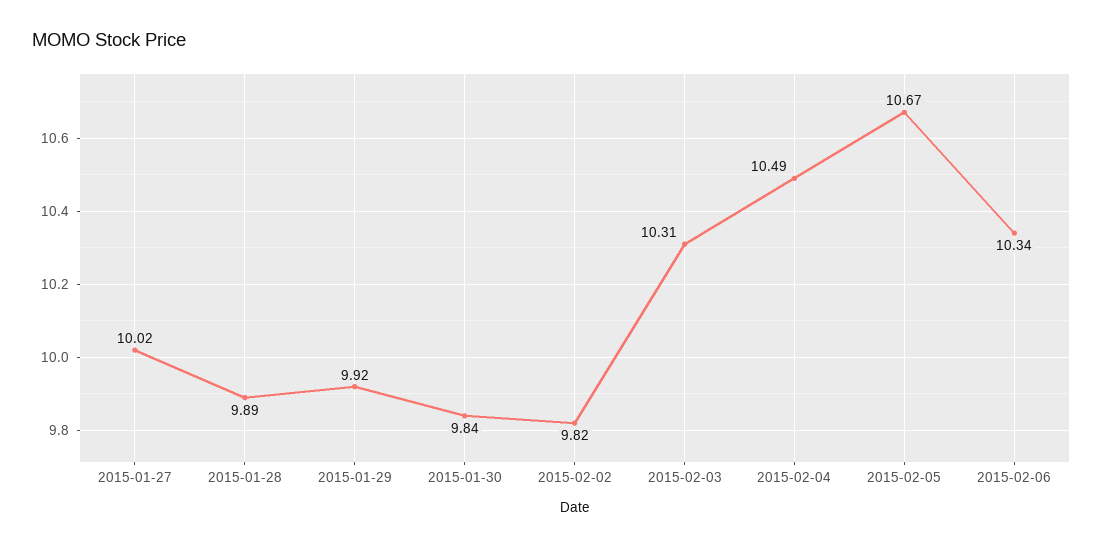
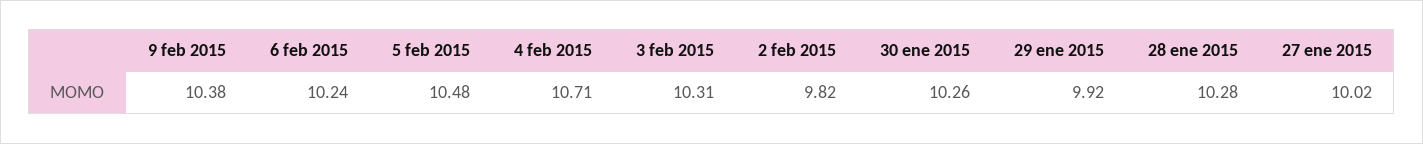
2015-01-28: 9.89 -> 10.28
2015-01-30: 9.84 -> 10.26
2015-02-04: 10.49 -> 10.71
2015-02-05: 10.67 -> 10.48
2015-02-06: 10.34 -> 10.24
9 feb 2015: none -> 10.38

